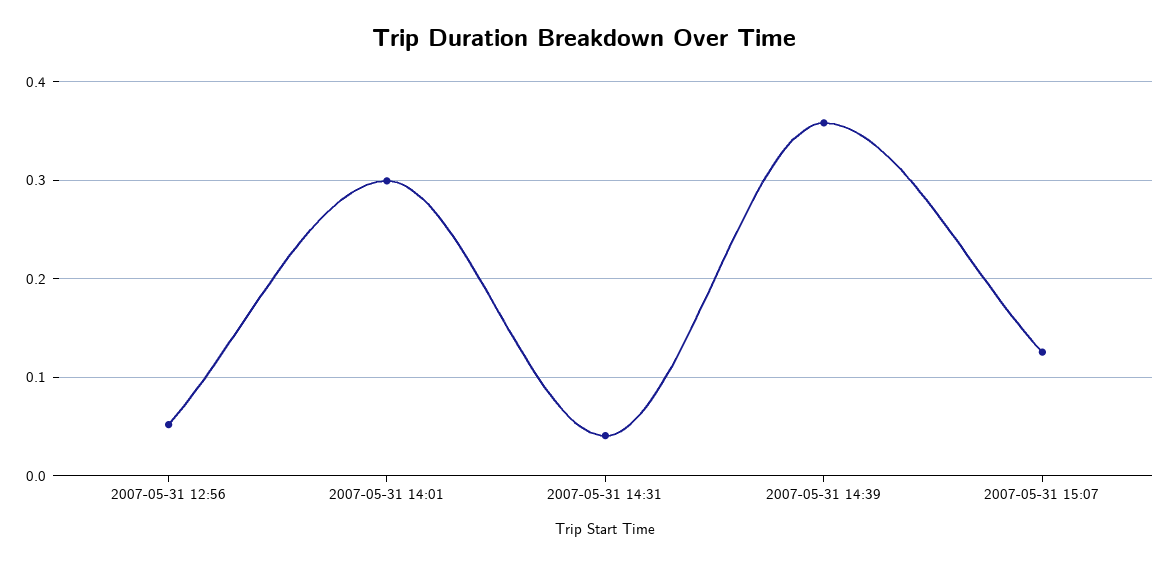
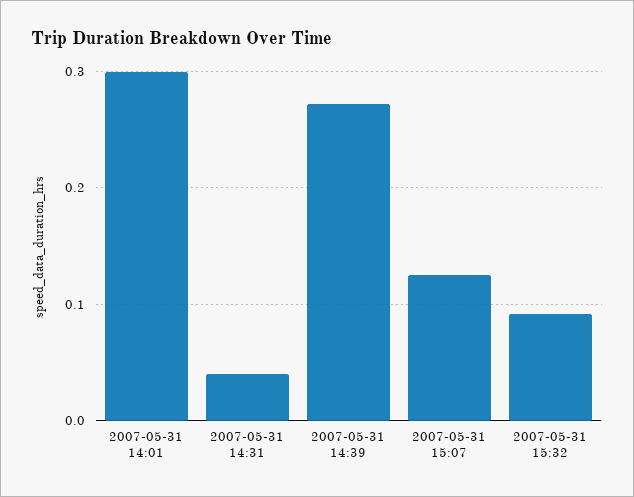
2007-05-31 12:56: 0.05 -> none
2007-05-31 14:39: 0.36 -> 0.27
2007-05-31 15:32: none -> 0.09

